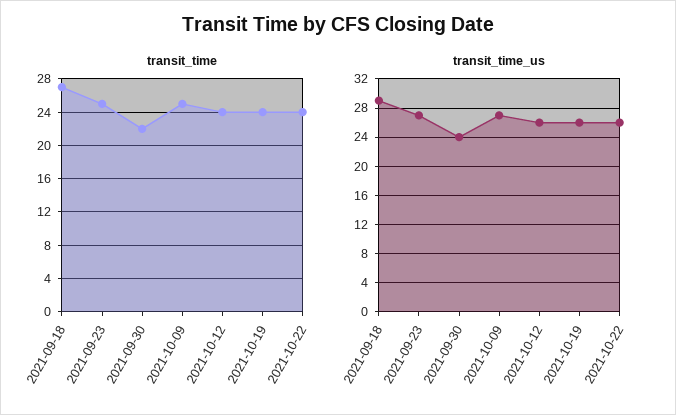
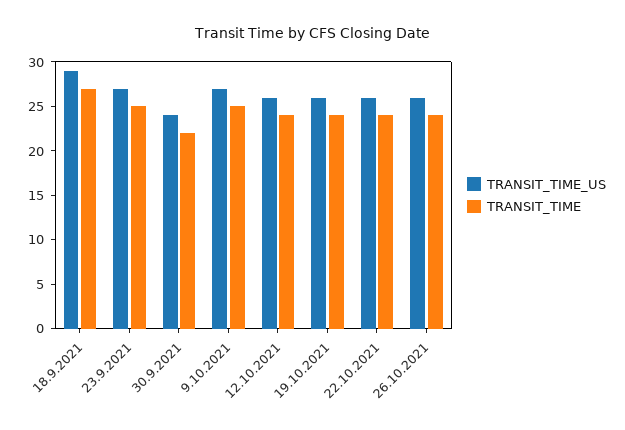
transit_time_us, 26.10.2021: none -> 26
transit_time, 26.10.2021: none -> 24

